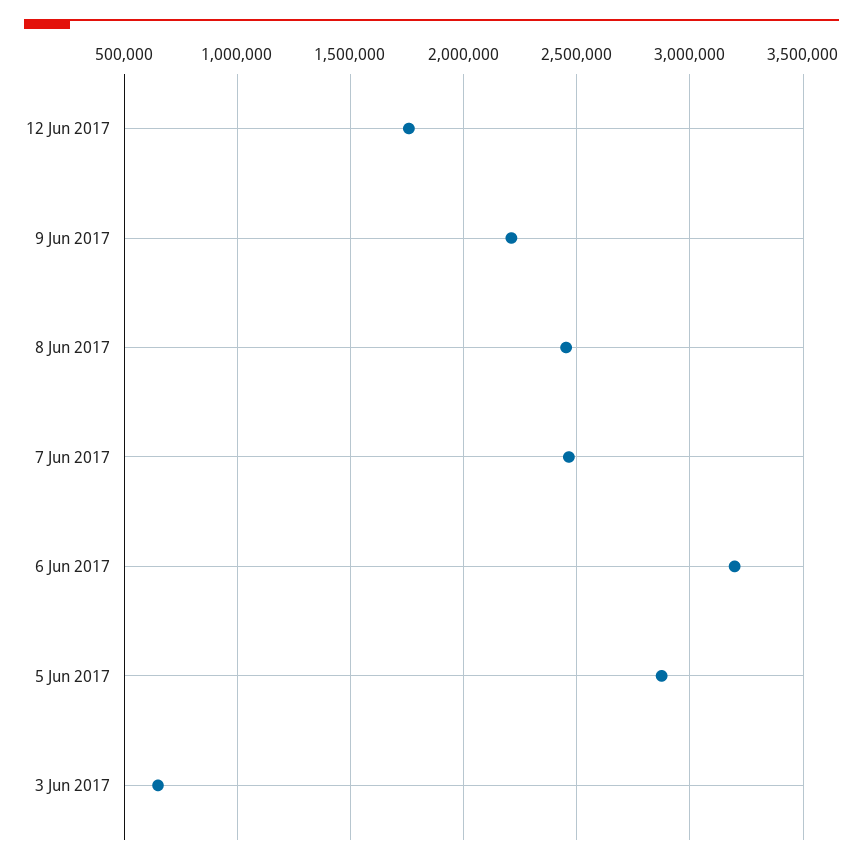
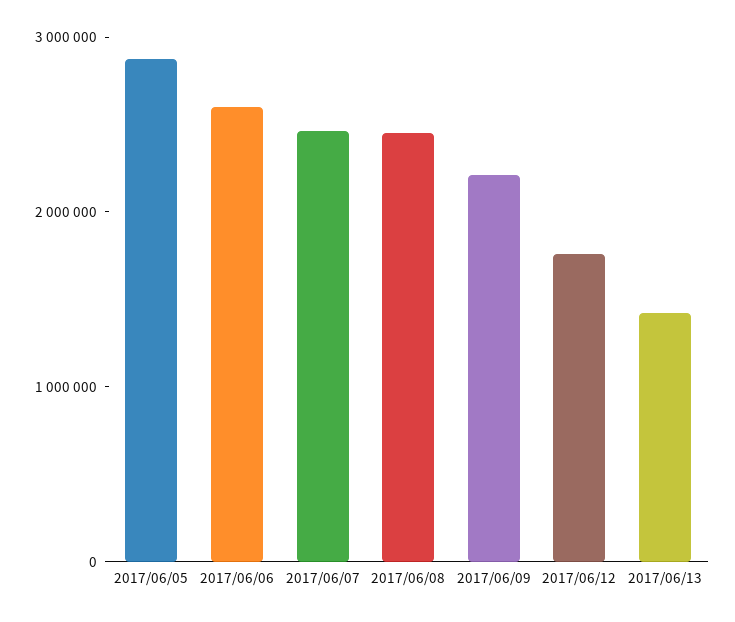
6 Jun 2017: 3200000 -> 2600000
3 Jun 2017: 650000 -> none
2017/06/13: none -> 1400000

